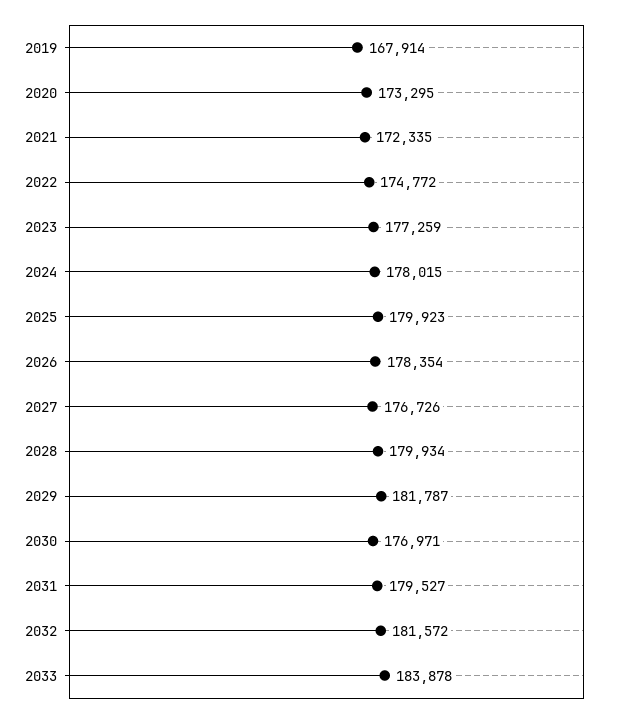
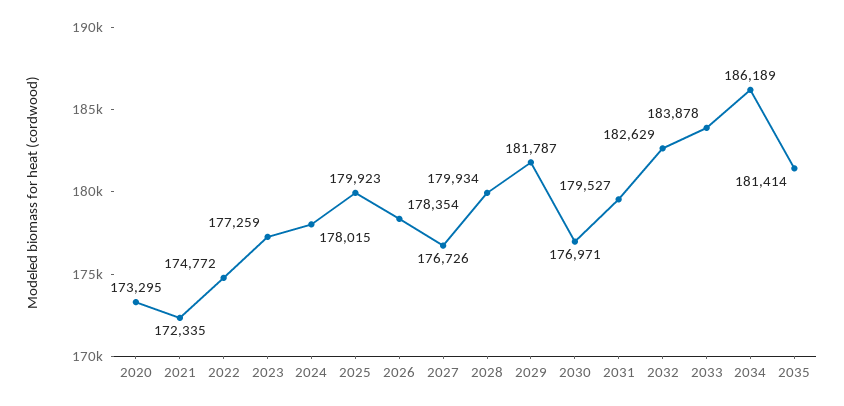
2019: 167914 -> none
2032: 181572 -> 182629
2034: none -> 186189
2035: none -> 181414

